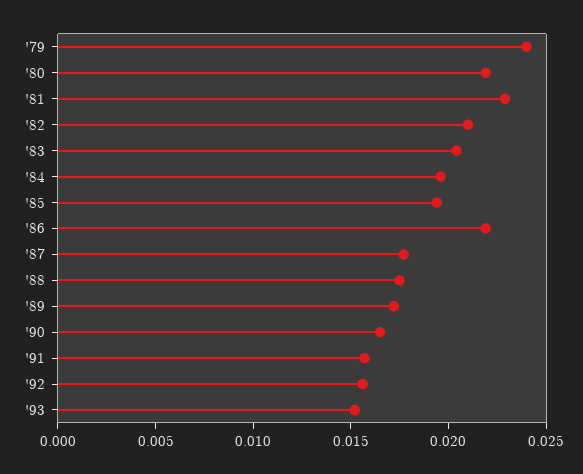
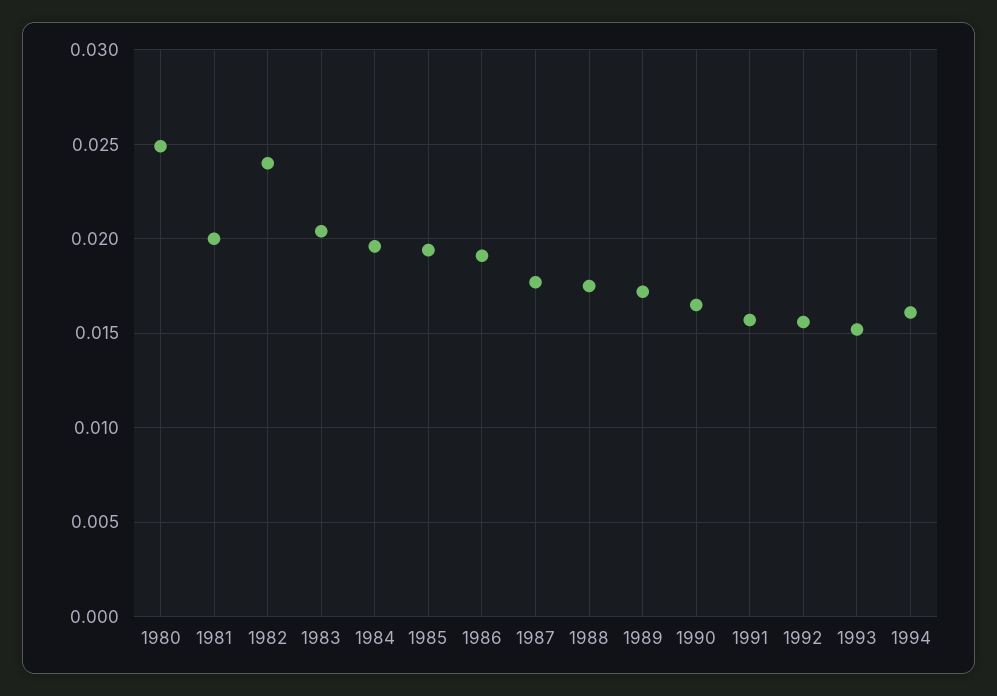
'79: 0.024 -> none
'80: 0.022 -> 0.025
'81: 0.023 -> 0.02
'82: 0.021 -> 0.024
'86: 0.022 -> 0.019
1994: none -> 0.016

